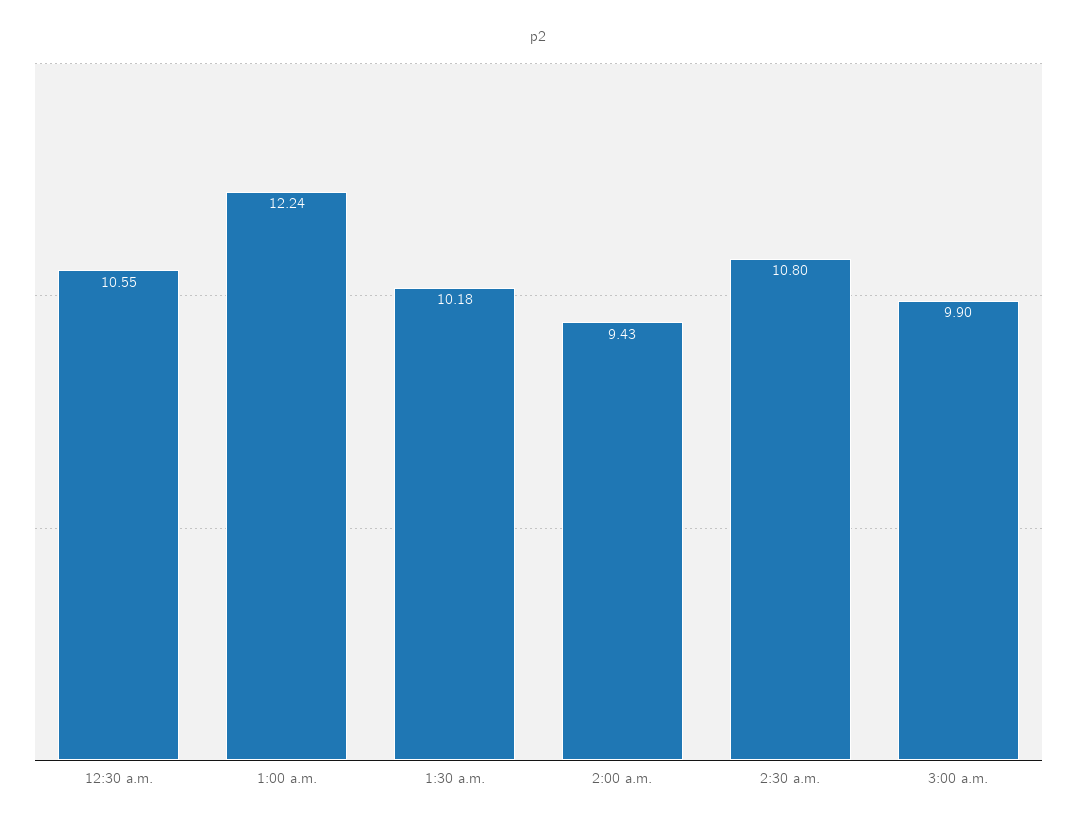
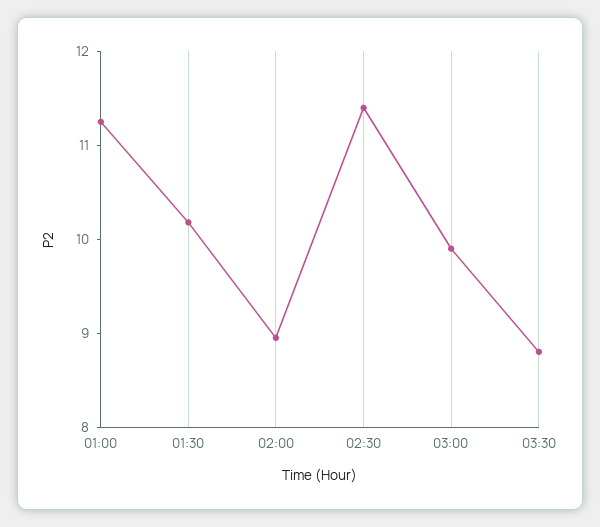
12:30 a.m.: 10.55 -> none
1:00 a.m.: 12.24 -> 11.2
2:00 a.m.: 9.43 -> 9
2:30 a.m.: 10.8 -> 11.4
03:30: none -> 8.8

